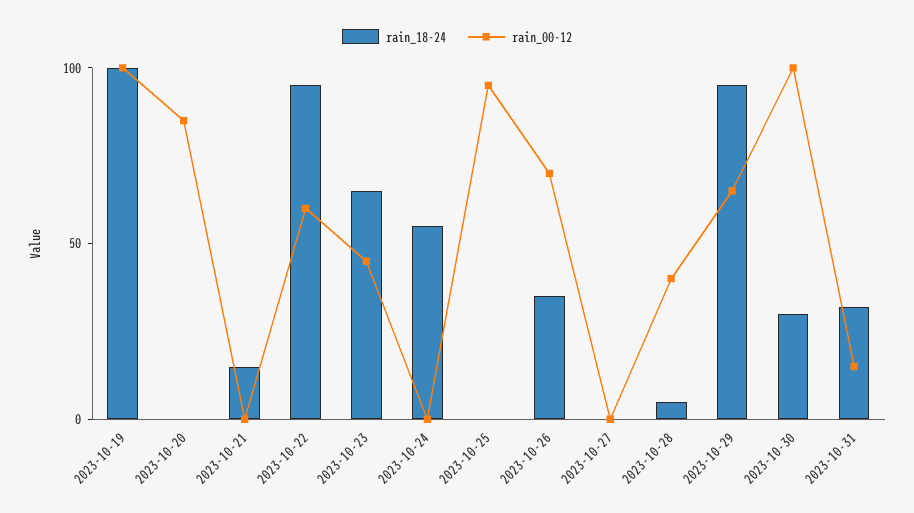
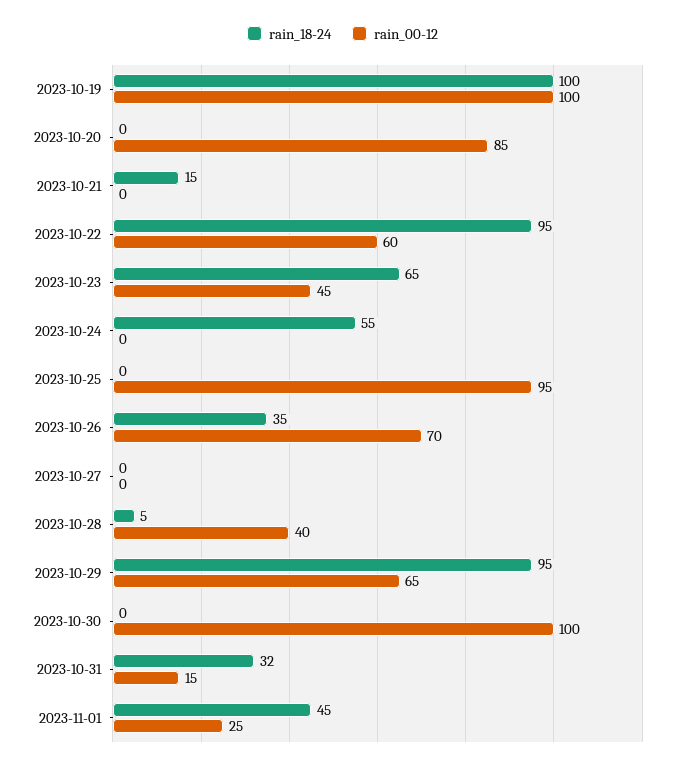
rain_18-24, 2023-10-30: 30 -> 0
rain_18-24, 2023-11-01: none -> 45
rain_00-12, 2023-11-01: none -> 25

